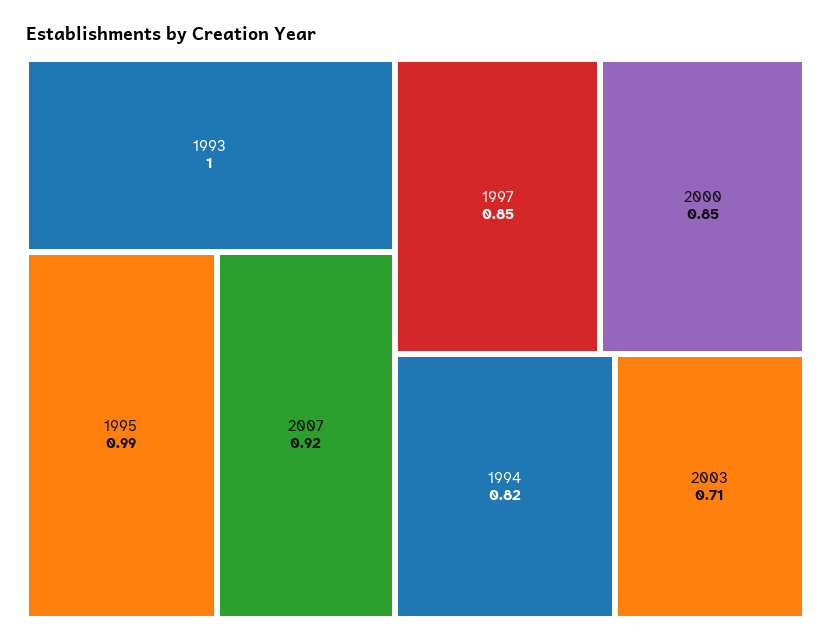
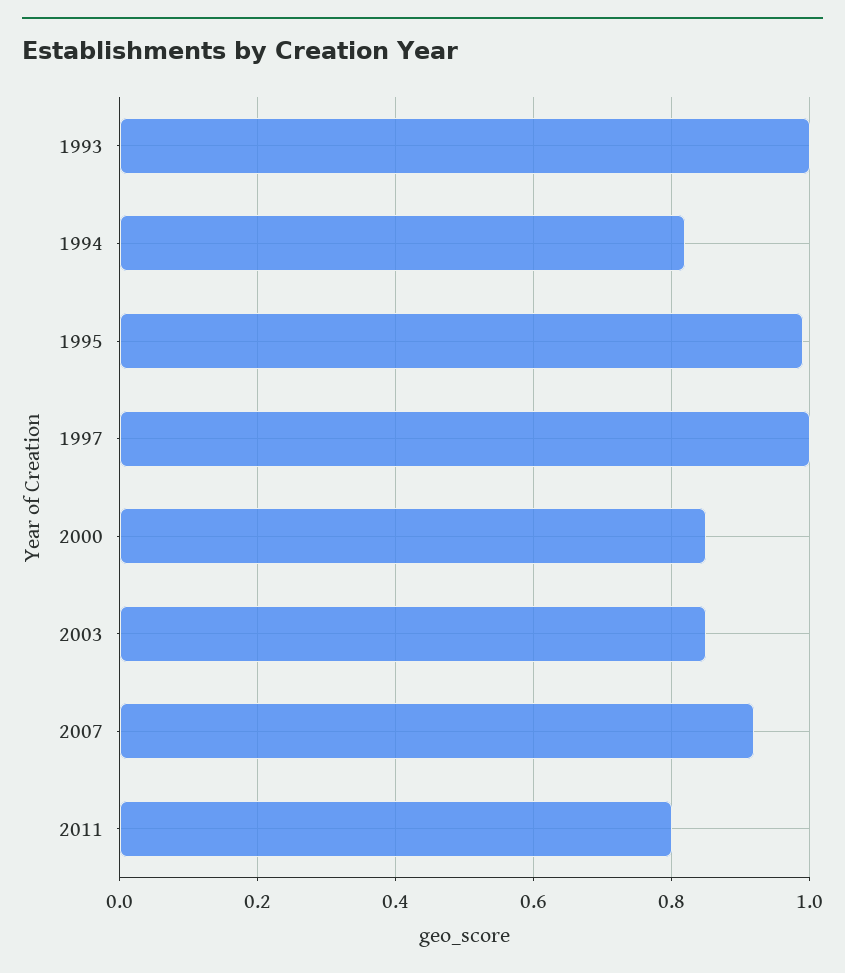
1997: 0.85 -> 1
2003: 0.71 -> 0.85
2011: none -> 0.8

